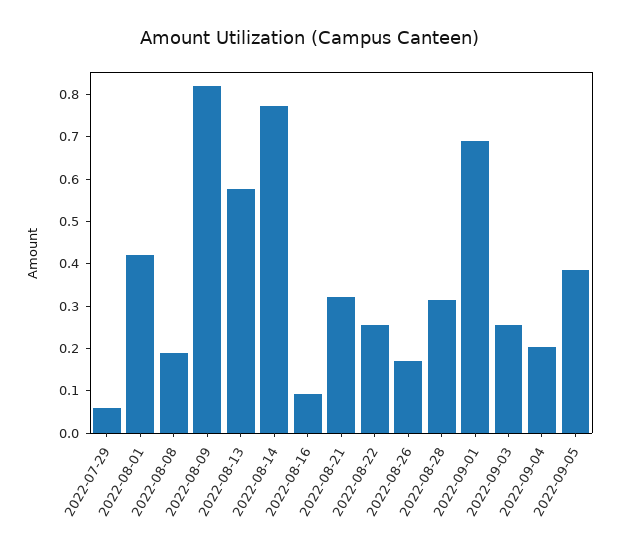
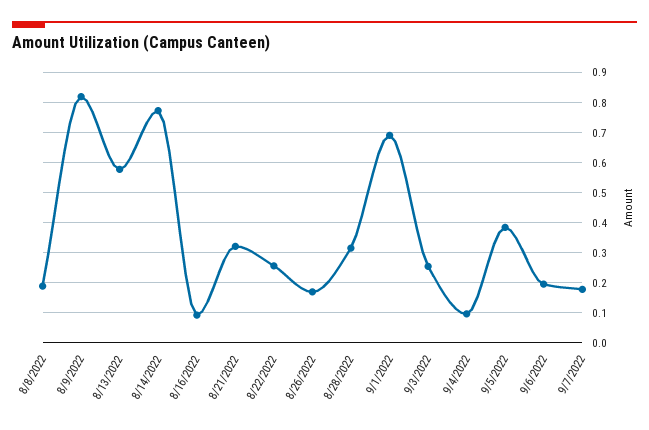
2022-07-29: 0.06 -> none
2022-08-01: 0.42 -> none
2022-09-04: 0.2 -> 0.1
9/6/2022: none -> 0.2
9/7/2022: none -> 0.18

